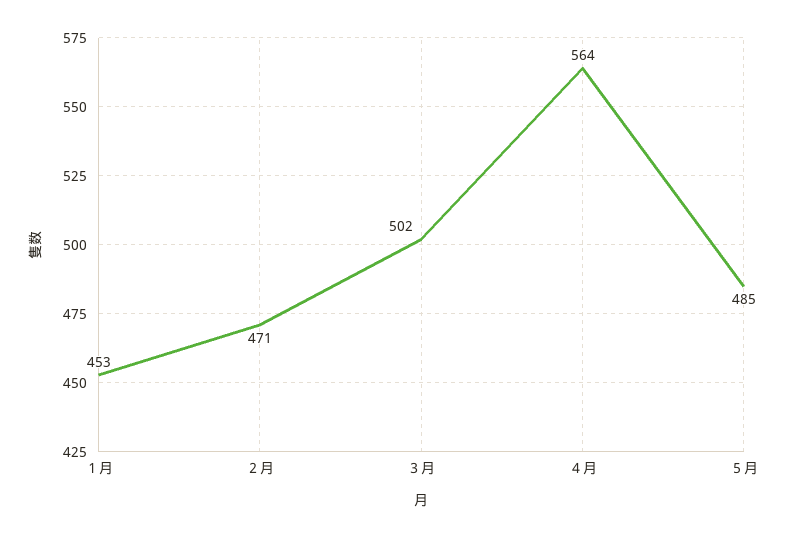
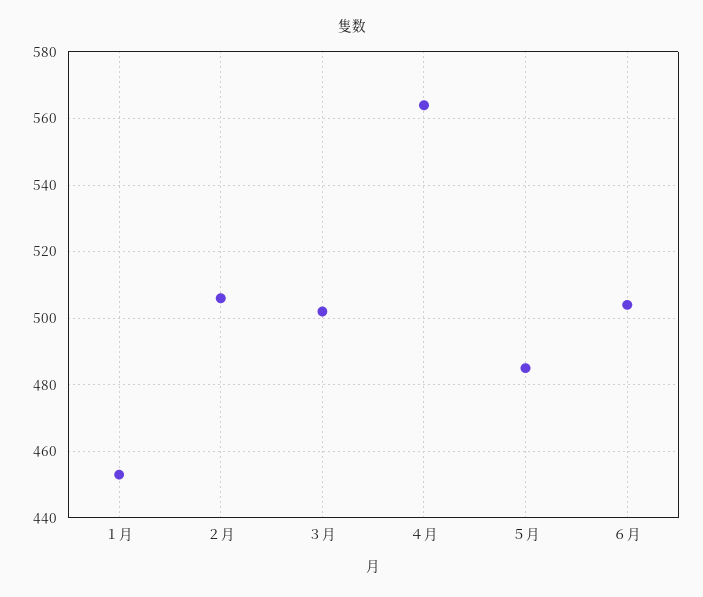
２月: 471 -> 505
６月: none -> 505

